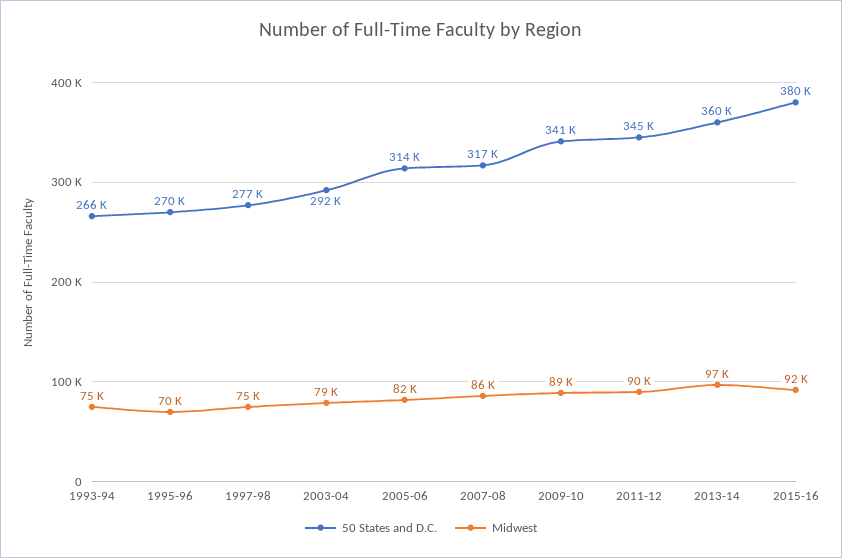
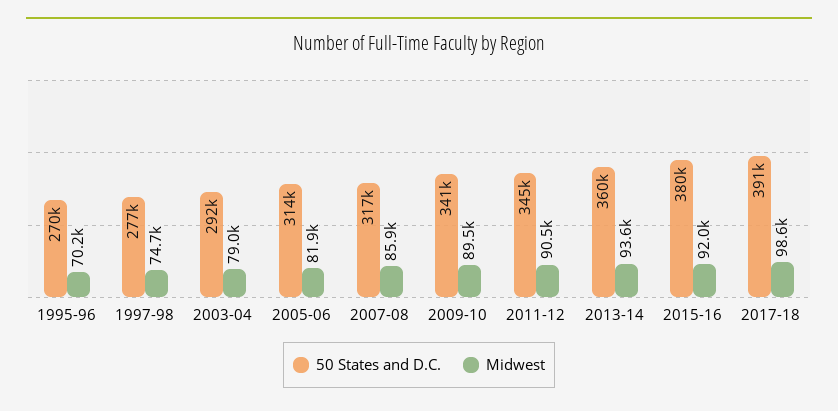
50 States and D.C., 1993-94: 266000 -> none
Midwest, 1993-94: 75000 -> none
Midwest, 2013-14: 97000 -> 93600
50 States and D.C., 2017-18: none -> 391000
Midwest, 2017-18: none -> 98600

